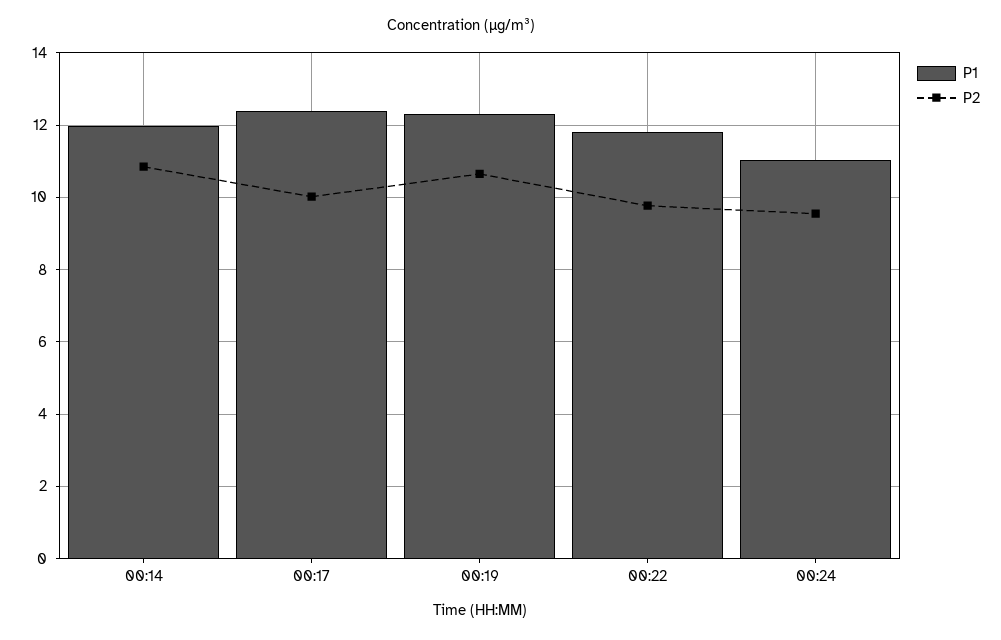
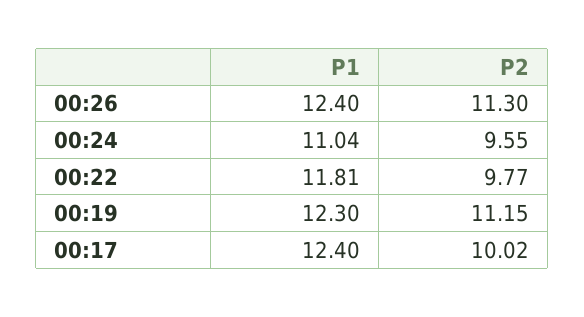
P1, 00:14: 12 -> none
P2, 00:14: 10.8 -> none
P2, 00:19: 10.6 -> 11.15
P1, 00:26: none -> 12.4
P2, 00:26: none -> 11.3

